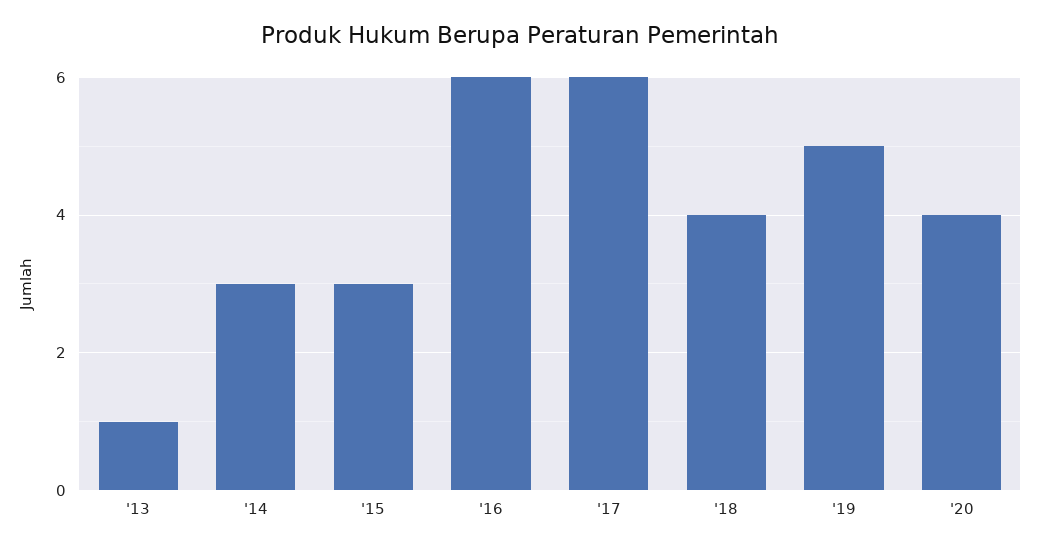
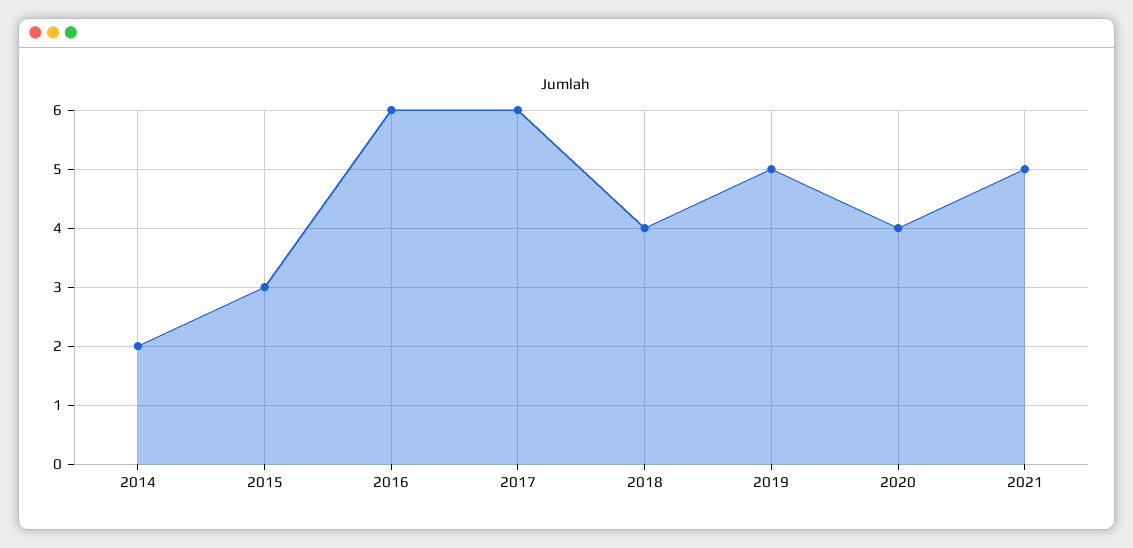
'13: 1 -> none
'14: 3 -> 2
2021: none -> 5

